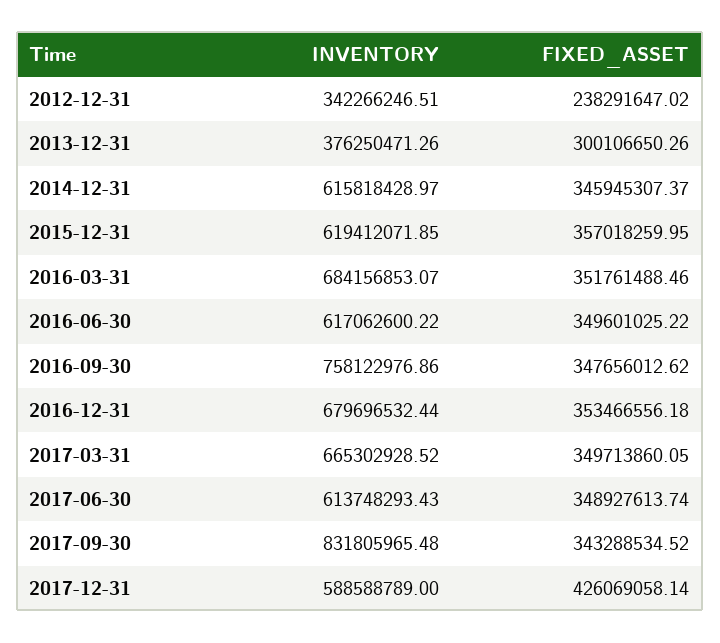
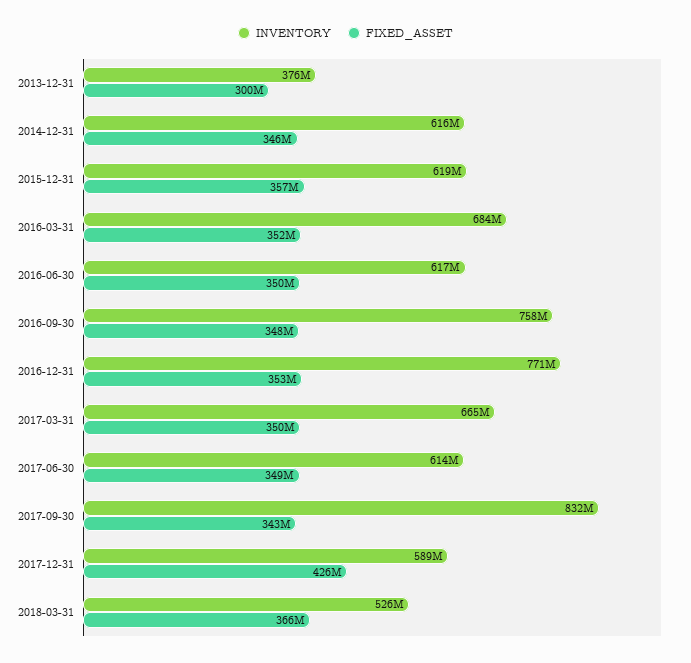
INVENTORY, 2012-12-31: 342266246.51 -> none
FIXED_ASSET, 2012-12-31: 238291647.02 -> none
INVENTORY, 2016-12-31: 679696532.44 -> 771000000
INVENTORY, 2018-03-31: none -> 526000000
FIXED_ASSET, 2018-03-31: none -> 366000000

